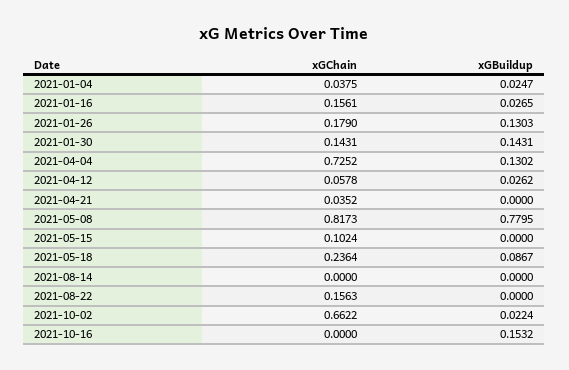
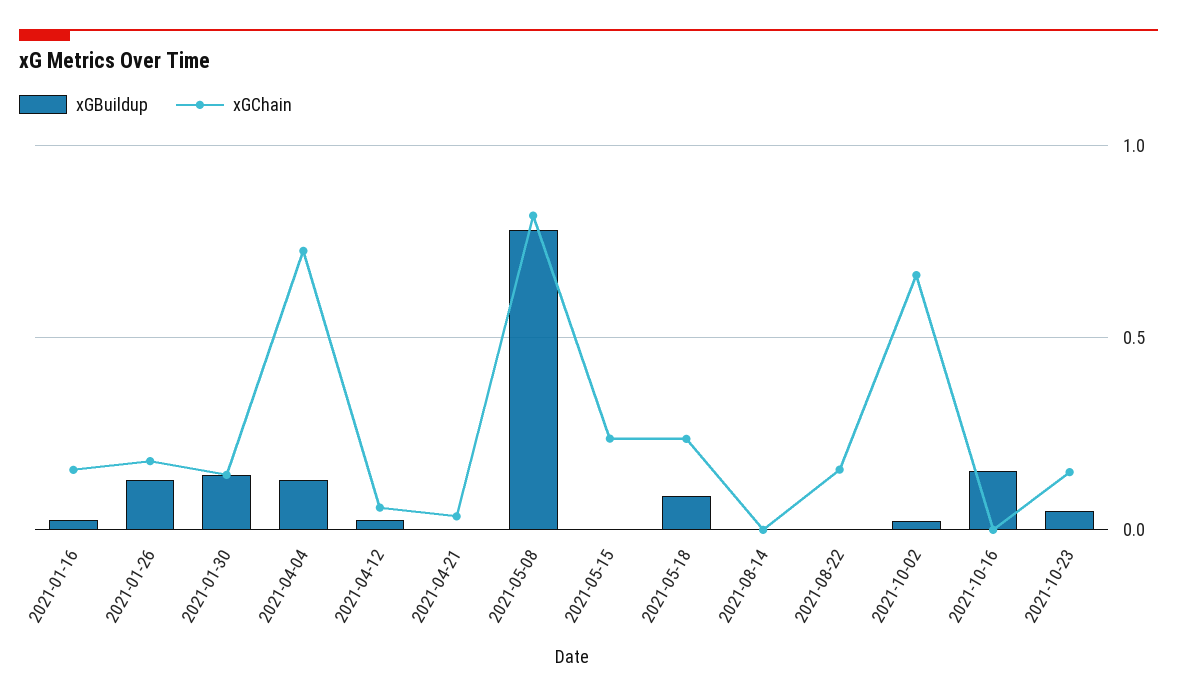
xGChain, 2021-01-04: 0.0375 -> none
xGBuildup, 2021-01-04: 0.0247 -> none
xGChain, 2021-05-15: 0.1024 -> 0.25
xGBuildup, 2021-10-23: none -> 0.05
xGChain, 2021-10-23: none -> 0.15

